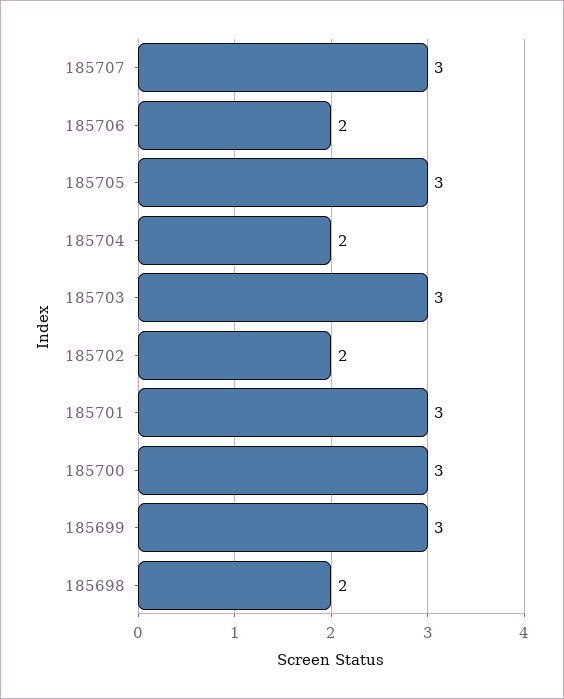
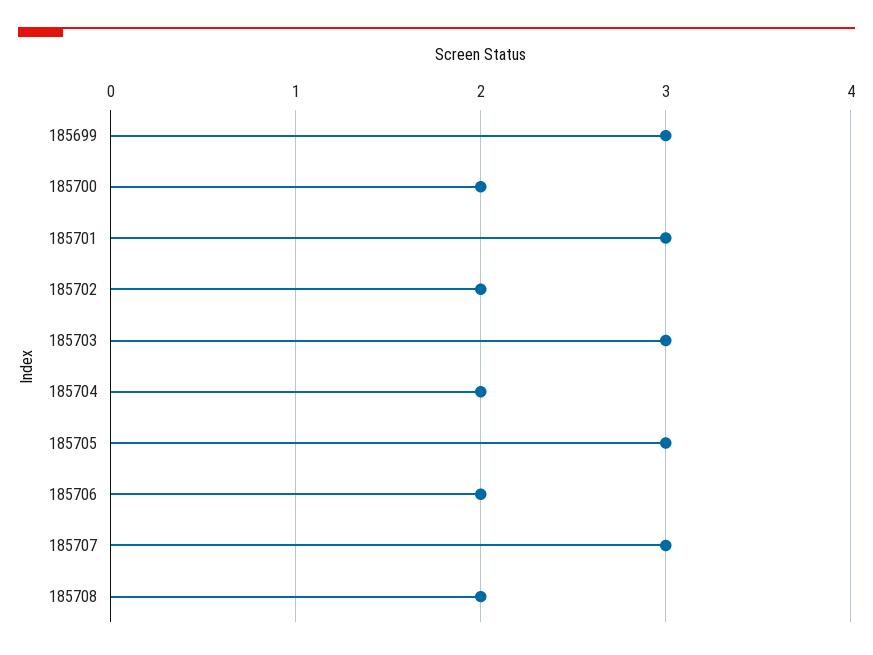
185700: 3 -> 2
185698: 2 -> none
185708: none -> 2

